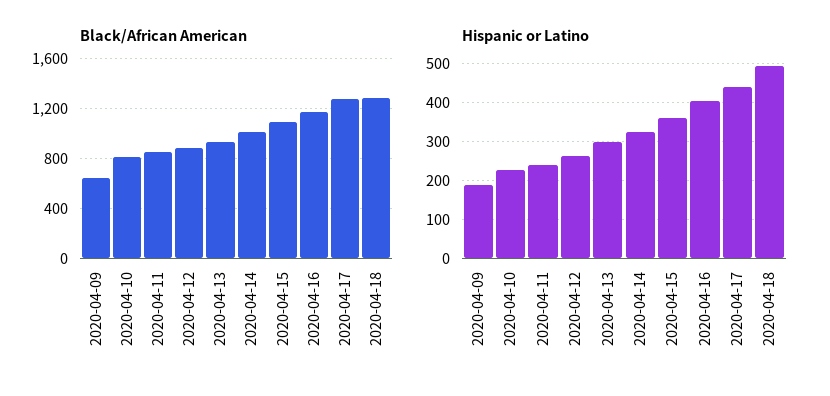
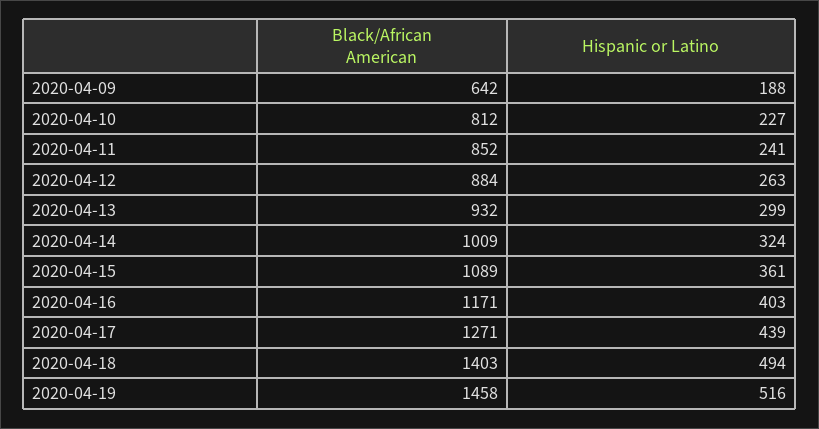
Black/African American, 2020-04-18: 1300 -> 1403
Black/African American, 2020-04-19: none -> 1458
Hispanic or Latino, 2020-04-19: none -> 516

